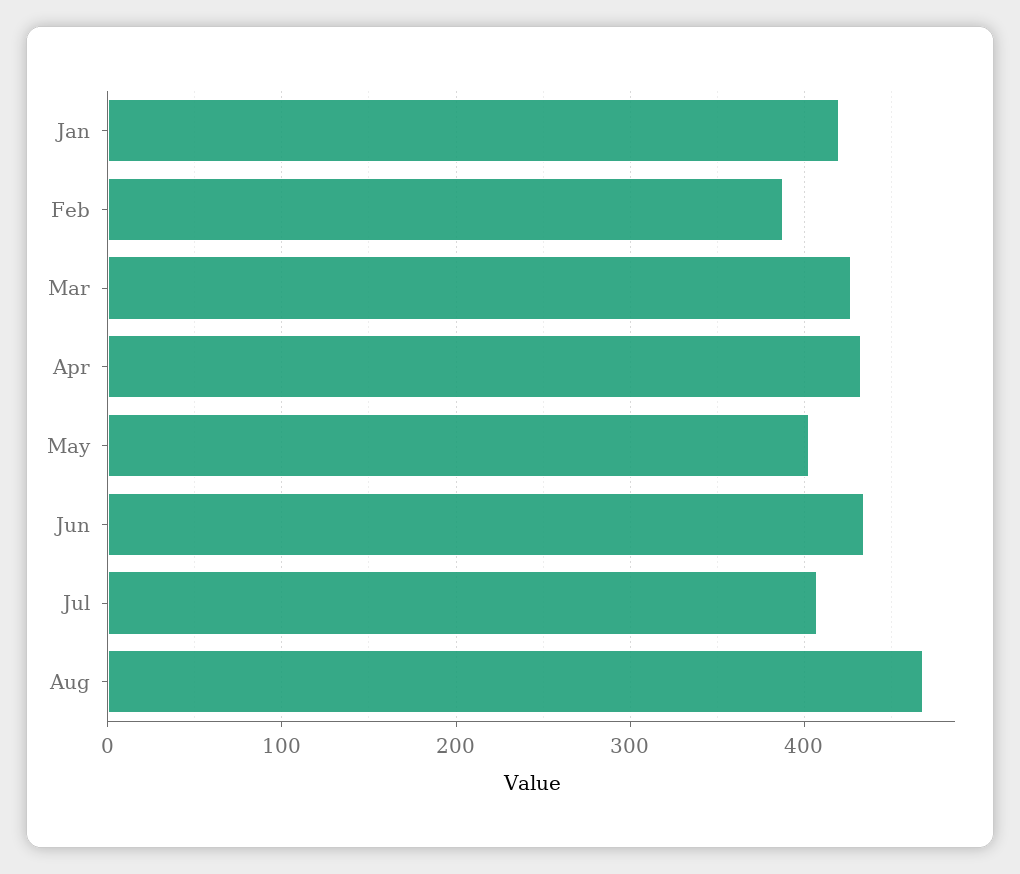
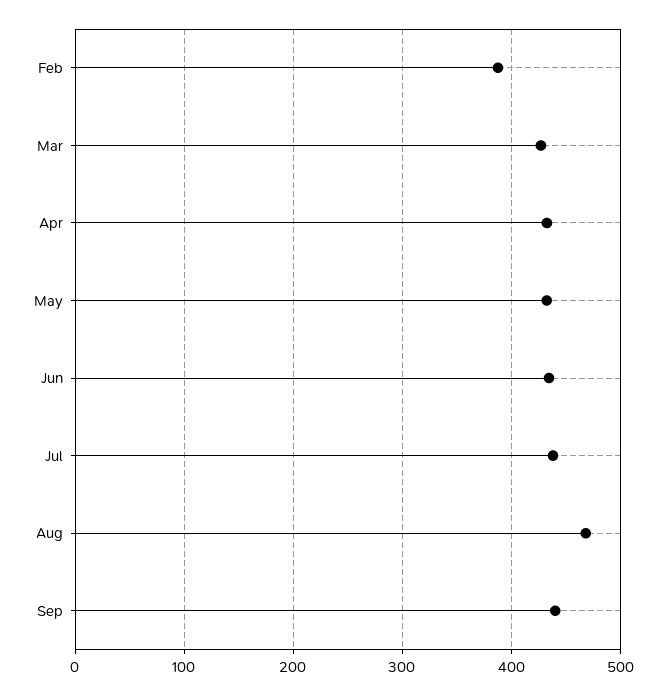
Jan: 420 -> none
May: 400 -> 430
Jul: 410 -> 440
Sep: none -> 440

